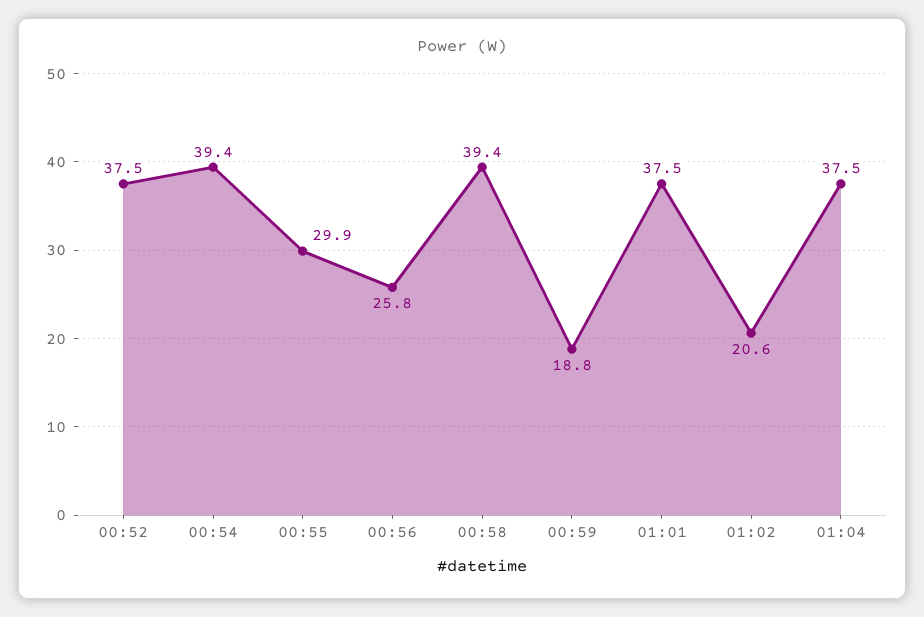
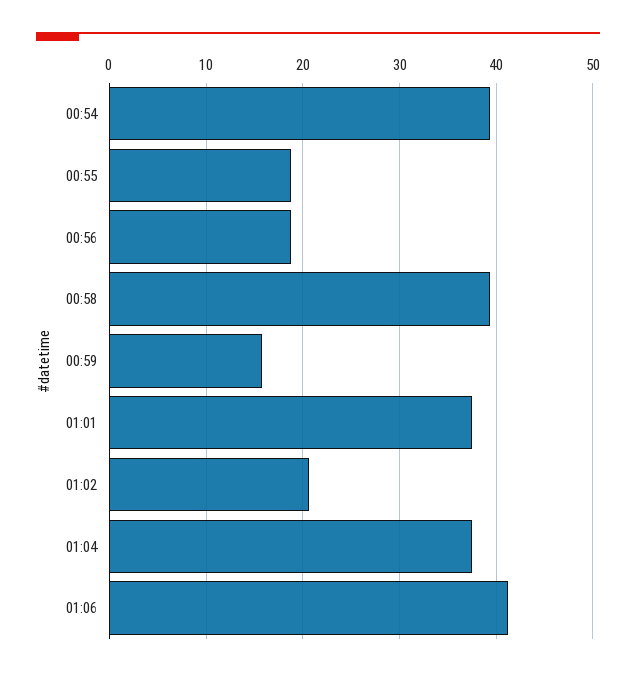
00:52: 37.5 -> none
00:55: 29.9 -> 19
00:56: 25.8 -> 19
00:59: 18.8 -> 16
01:06: none -> 41

